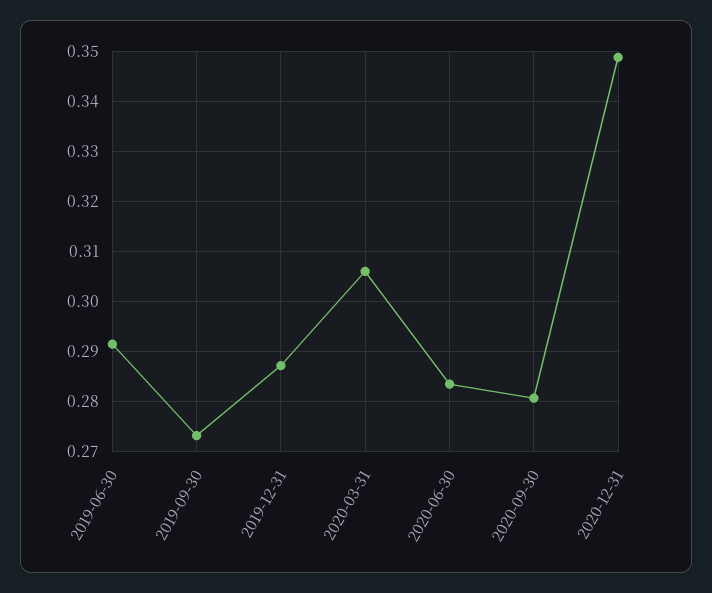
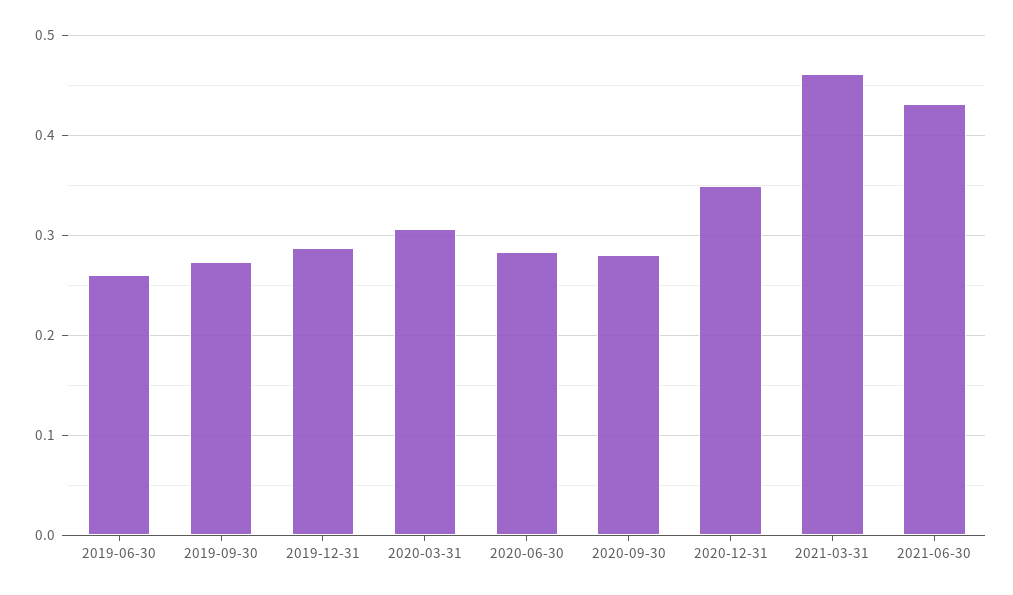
2019-06-30: 0.292 -> 0.26
2021-03-31: none -> 0.46
2021-06-30: none -> 0.43

